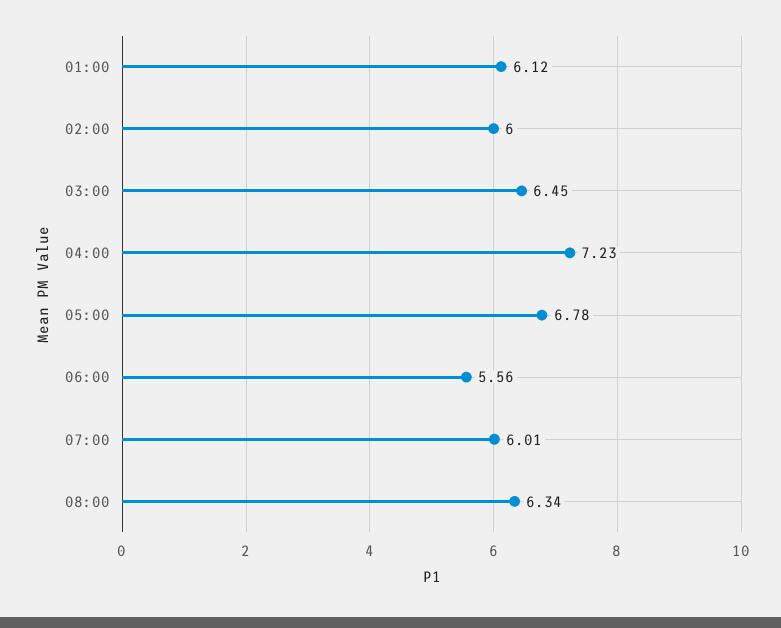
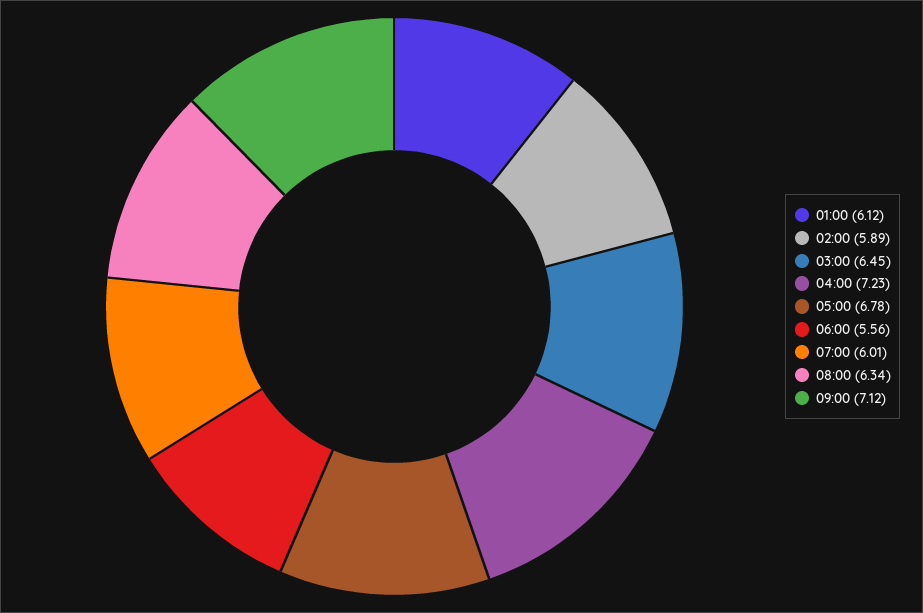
02:00: 6 -> 5.89
09:00: none -> 7.12

